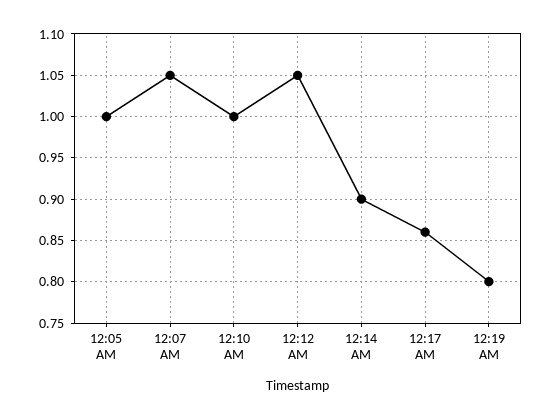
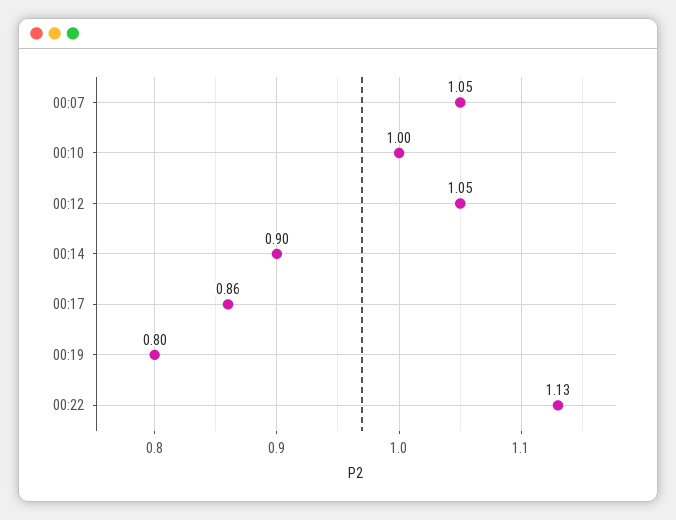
12:05 AM: 1 -> none
00:22: none -> 1.13

